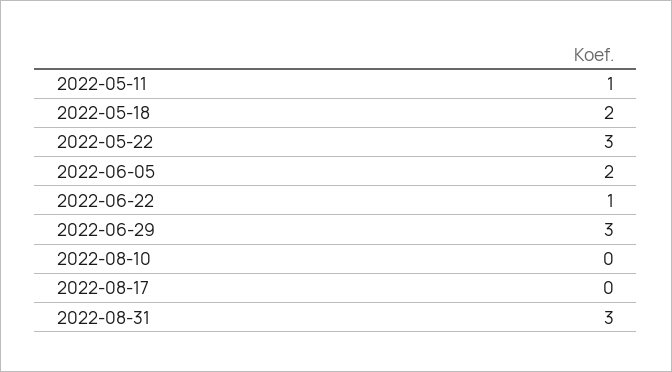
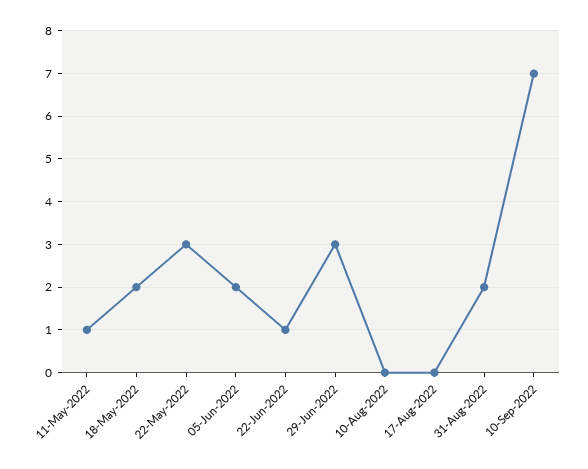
2022-08-31: 3 -> 2
10-Sep-2022: none -> 7

